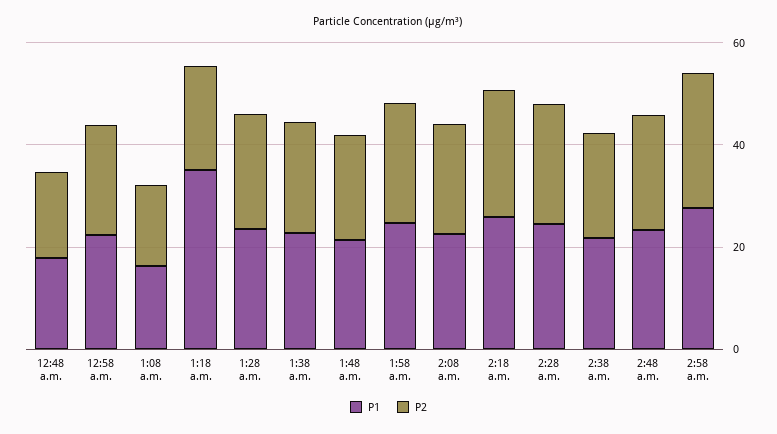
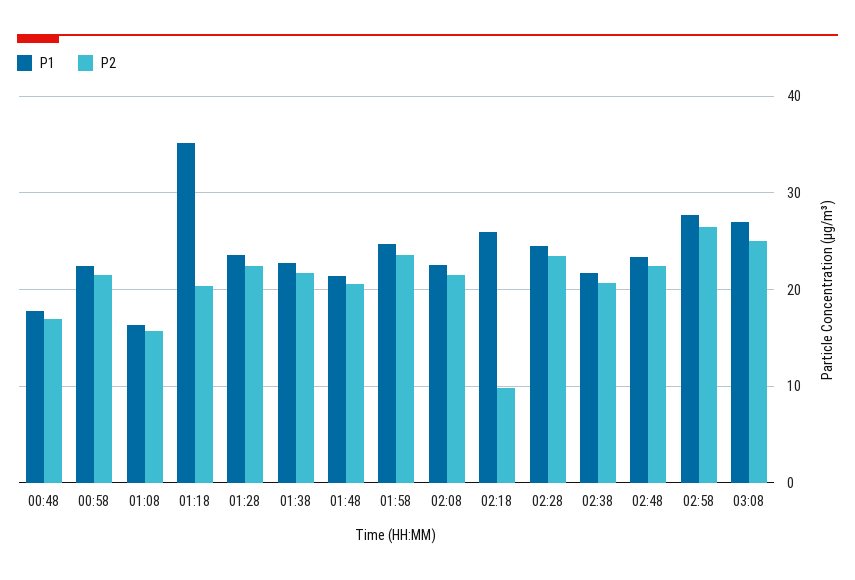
P2, 2:18 a.m.: 25 -> 10
P1, 03:08: none -> 27
P2, 03:08: none -> 25

